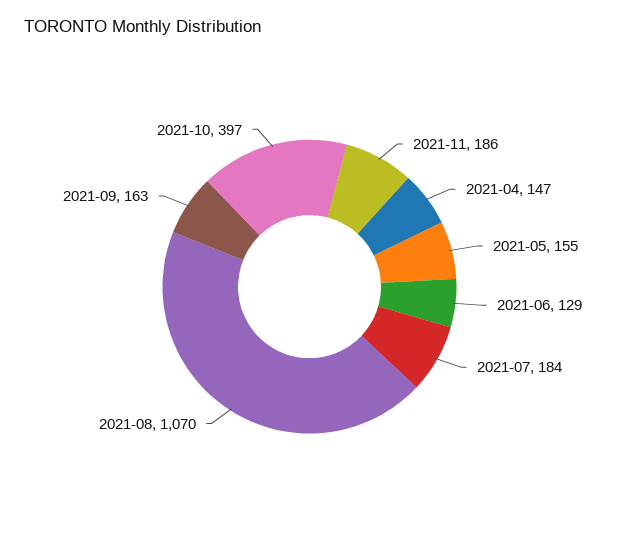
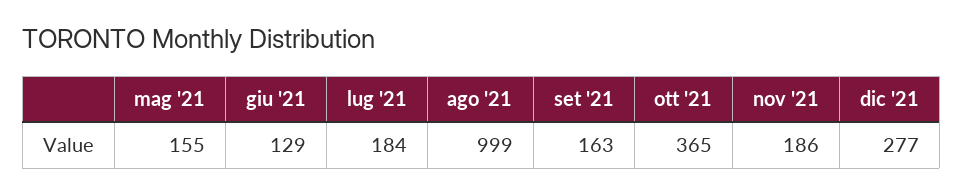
2021-04: 147 -> none
2021-08: 1070 -> 999
2021-10: 397 -> 365
dic '21: none -> 277

